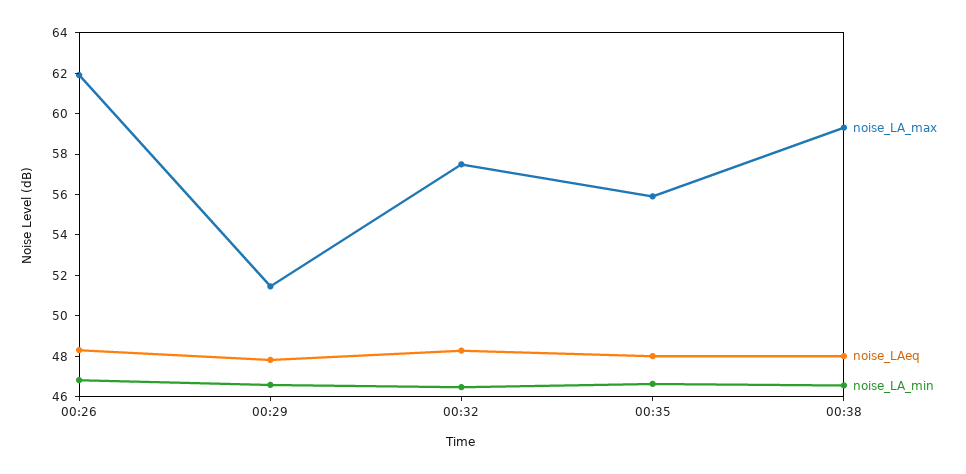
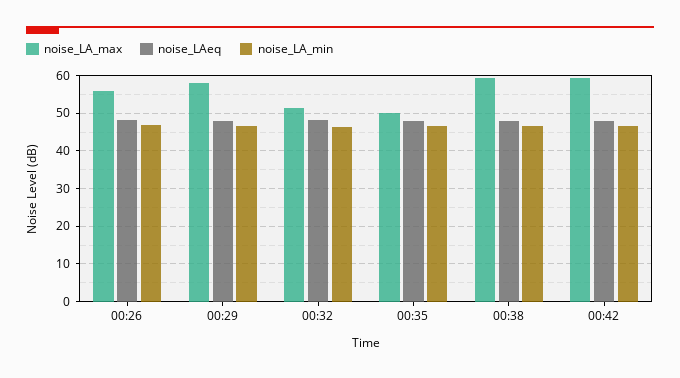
noise_LA_max, 00:26: 62 -> 56
noise_LA_max, 00:29: 51.5 -> 58
noise_LA_max, 00:32: 57.5 -> 52
noise_LA_max, 00:35: 56 -> 50
noise_LA_max, 00:42: none -> 60
noise_LAeq, 00:42: none -> 48
noise_LA_min, 00:42: none -> 46

